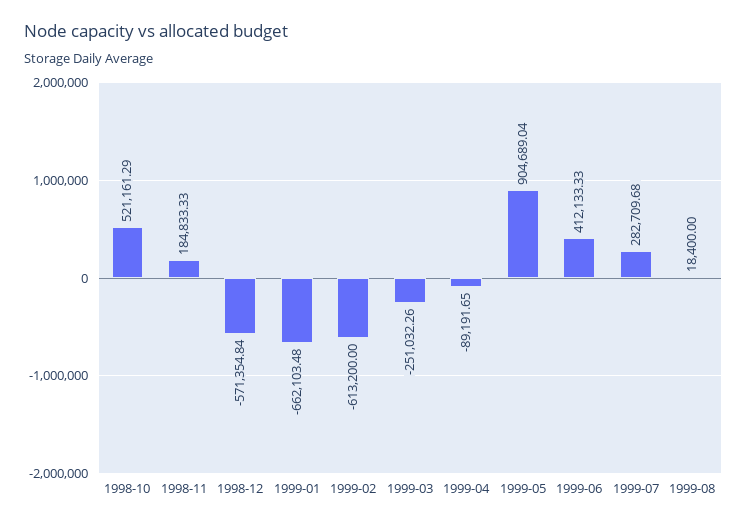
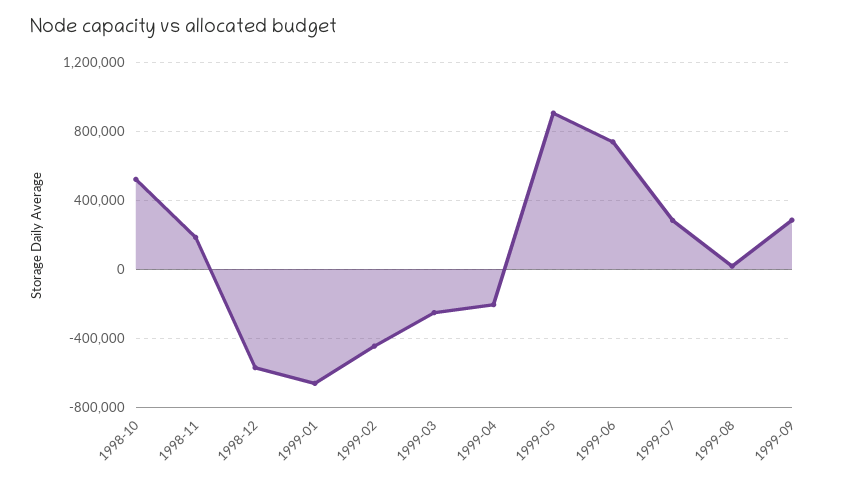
1999-02: -613200 -> -450000
1999-04: -89191.65 -> -200000
1999-06: 412133.33 -> 750000
1999-09: none -> 300000

